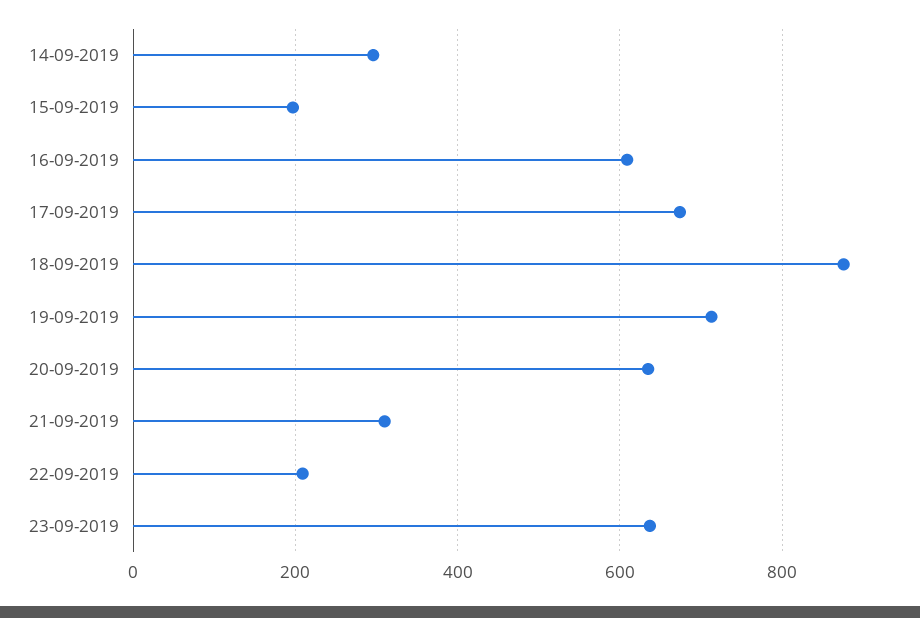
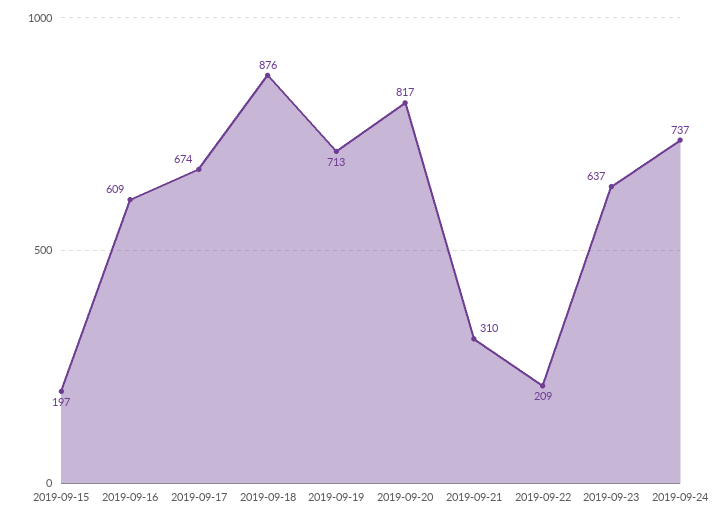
14-09-2019: 300 -> none
20-09-2019: 640 -> 817
2019-09-24: none -> 737

